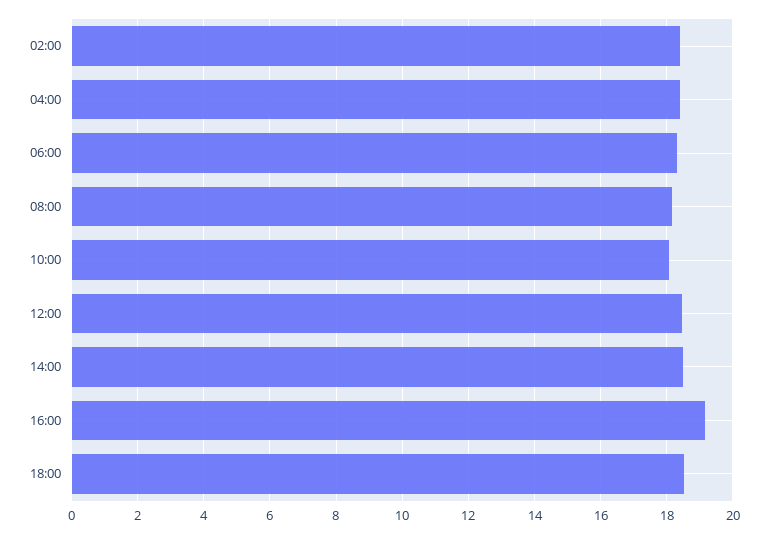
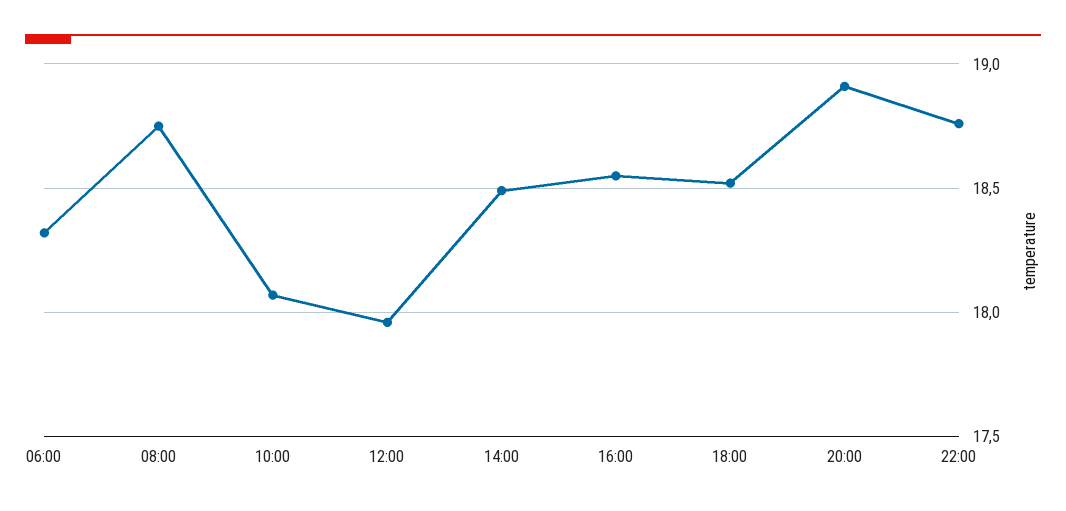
02:00: 18.4 -> none
04:00: 18.4 -> none
08:00: 18.2 -> 18.75
12:00: 18.4 -> 17.95
16:00: 19.2 -> 18.55
20:00: none -> 18.9
22:00: none -> 18.75

